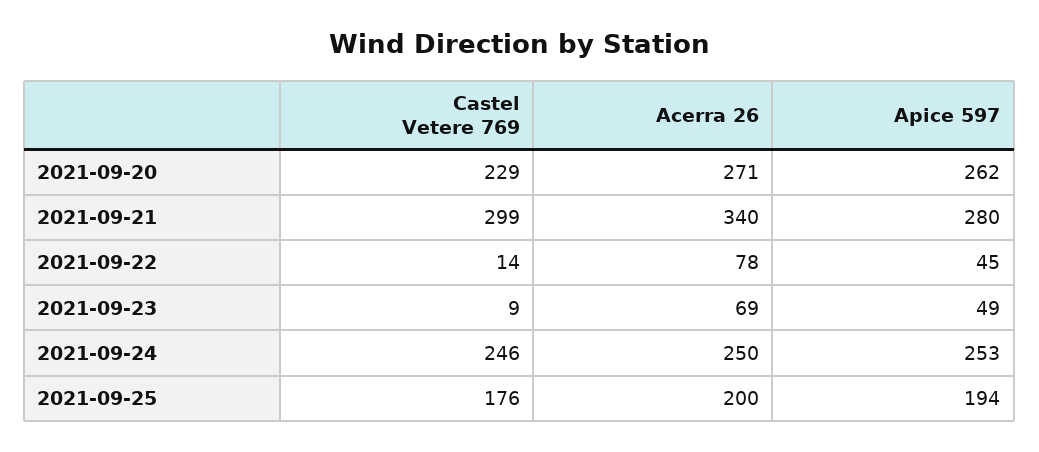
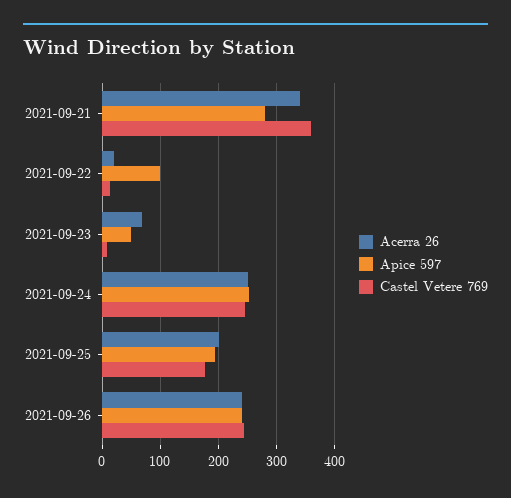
Castel Vetere 769, 2021-09-20: 229 -> none
Acerra 26, 2021-09-20: 271 -> none
Apice 597, 2021-09-20: 262 -> none
Castel Vetere 769, 2021-09-21: 299 -> 360
Acerra 26, 2021-09-22: 78 -> 20
Apice 597, 2021-09-22: 45 -> 100
Acerra 26, 2021-09-26: none -> 240
Apice 597, 2021-09-26: none -> 240
Castel Vetere 769, 2021-09-26: none -> 240

